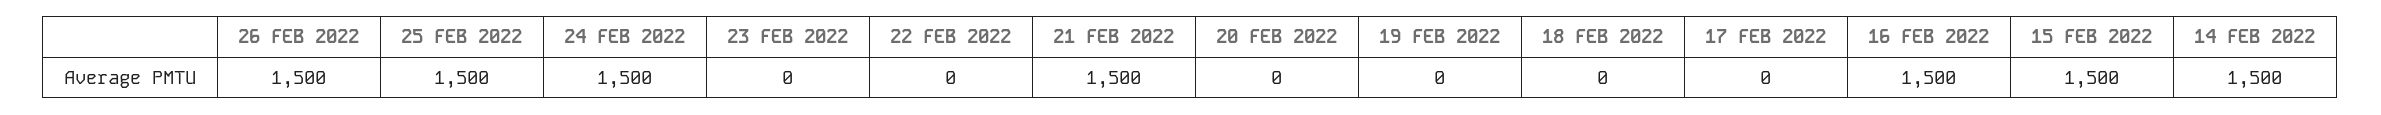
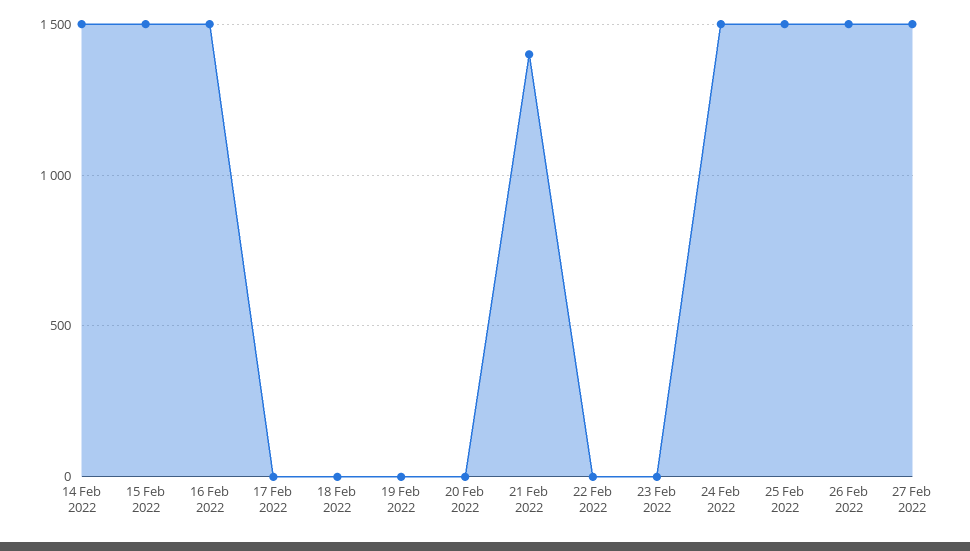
21 FEB 2022: 1500 -> 1400
27 Feb 2022: none -> 1500

